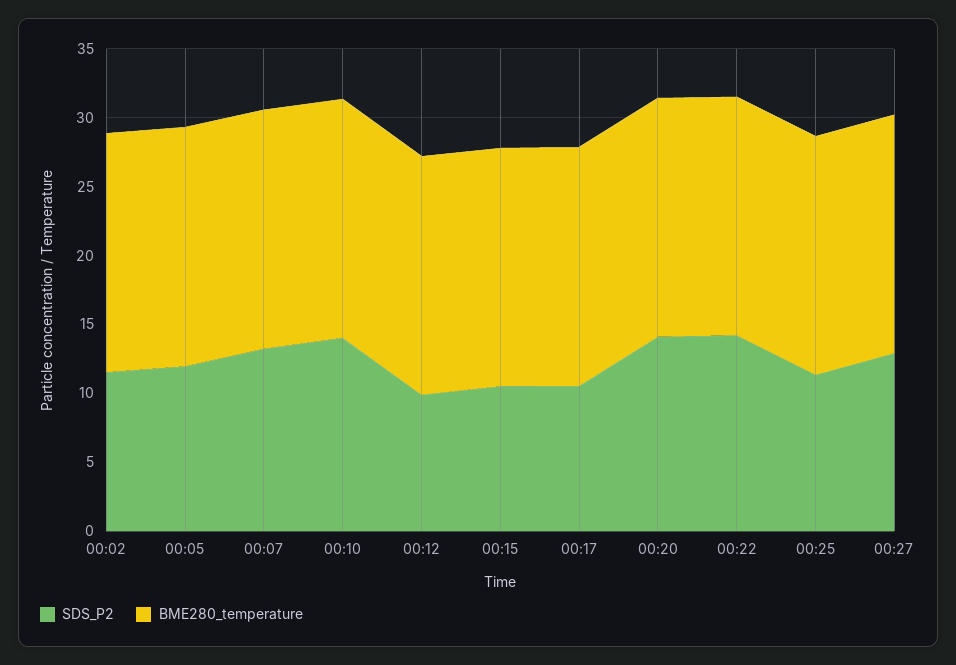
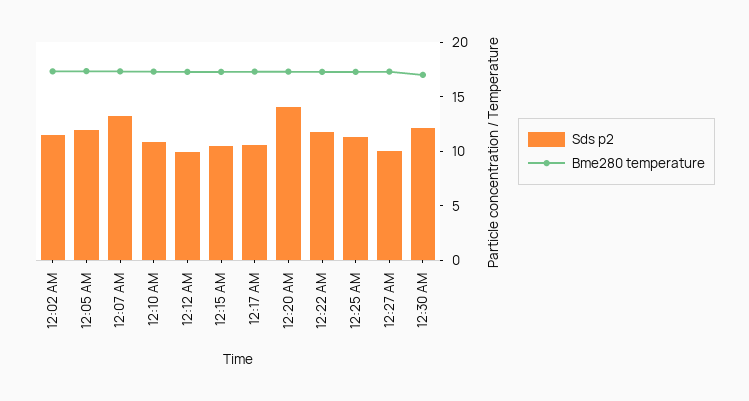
SDS_P2, 00:10: 14 -> 11
SDS_P2, 00:22: 14 -> 12
SDS_P2, 00:27: 13 -> 10
SDS_P2, 12:30 AM: none -> 12
BME280_temperature, 12:30 AM: none -> 17

